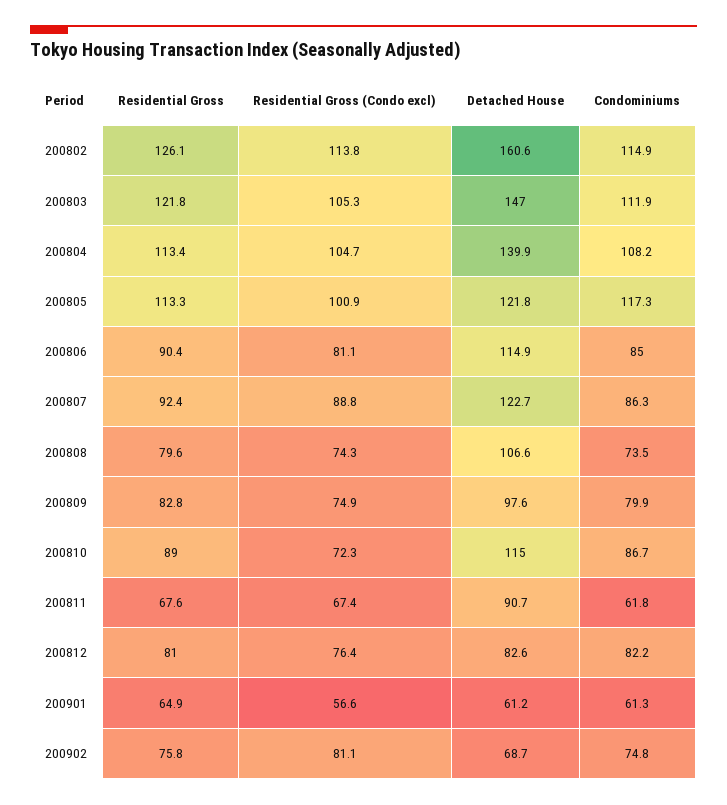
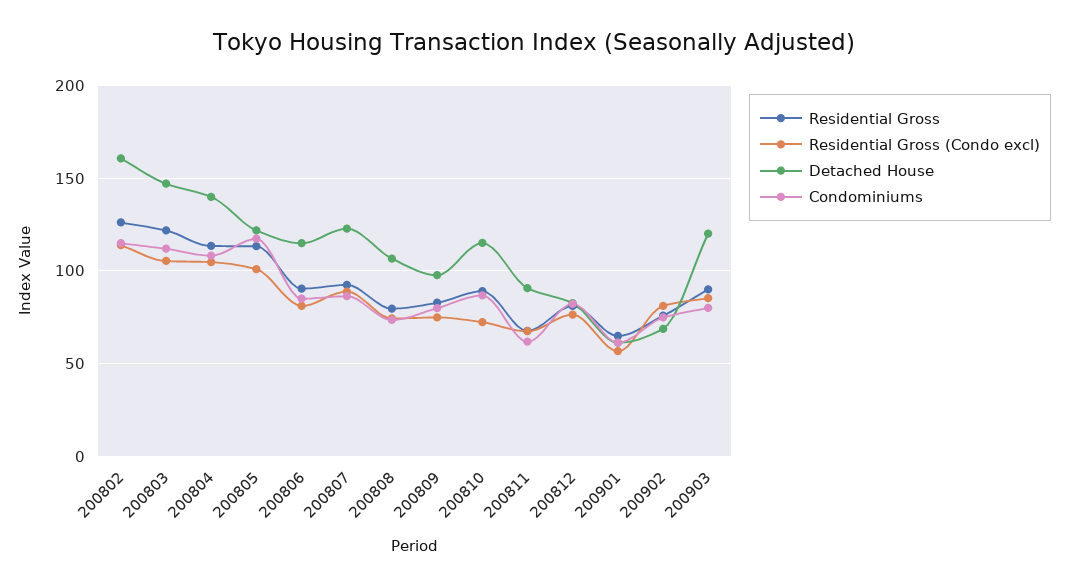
Residential Gross, 200903: none -> 90
Residential Gross (Condo excl), 200903: none -> 85
Detached House, 200903: none -> 120
Condominiums, 200903: none -> 80

